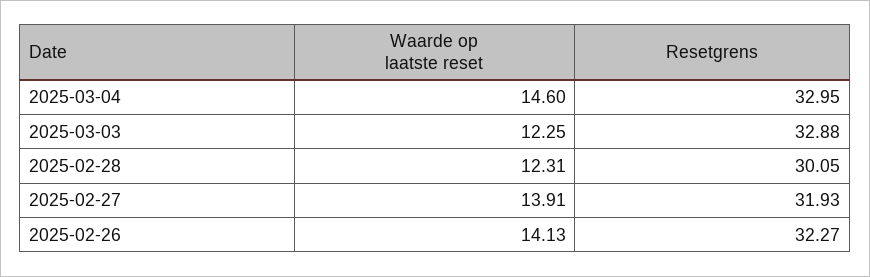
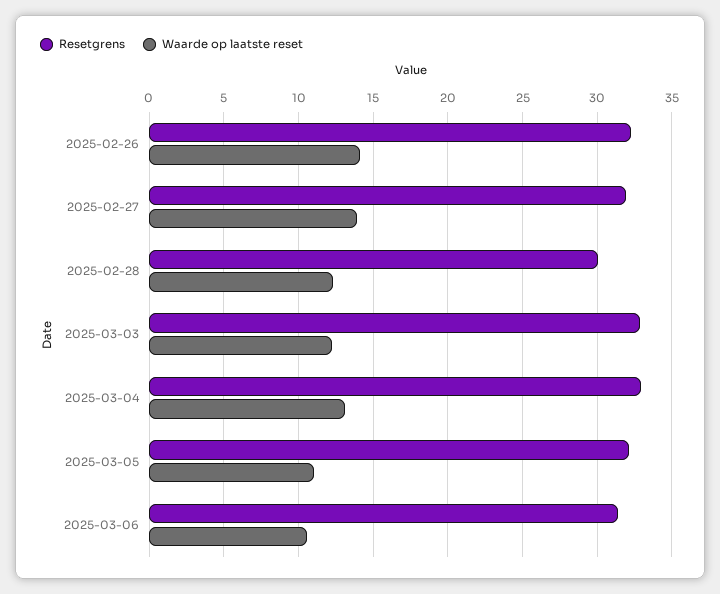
Waarde op laatste reset, 2025-03-04: 14.6 -> 13
Resetgrens, 2025-03-05: none -> 32
Waarde op laatste reset, 2025-03-05: none -> 11
Resetgrens, 2025-03-06: none -> 31.5
Waarde op laatste reset, 2025-03-06: none -> 10.5

